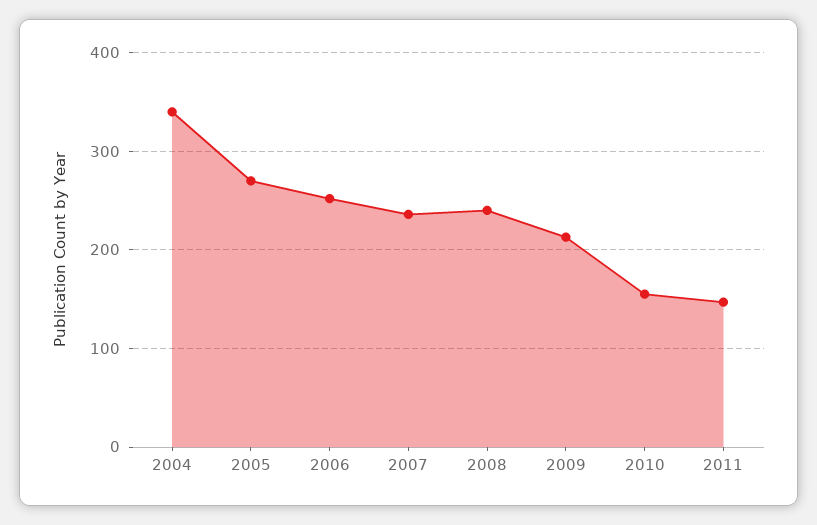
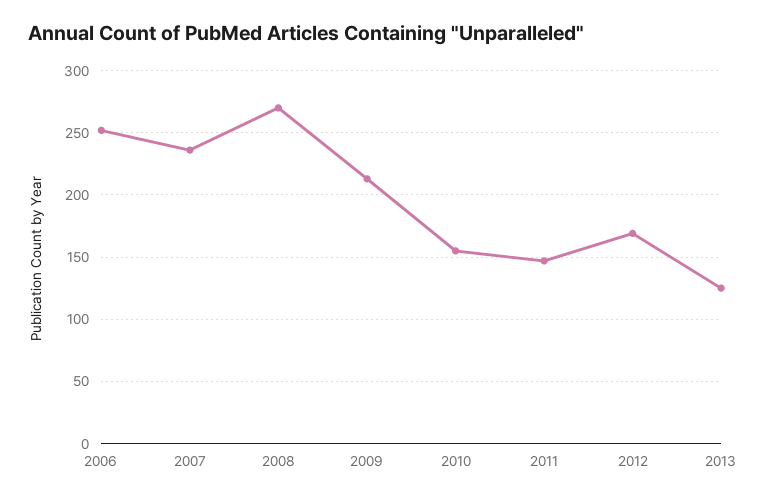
2004: 340 -> none
2005: 270 -> none
2008: 240 -> 270
2012: none -> 170
2013: none -> 125

